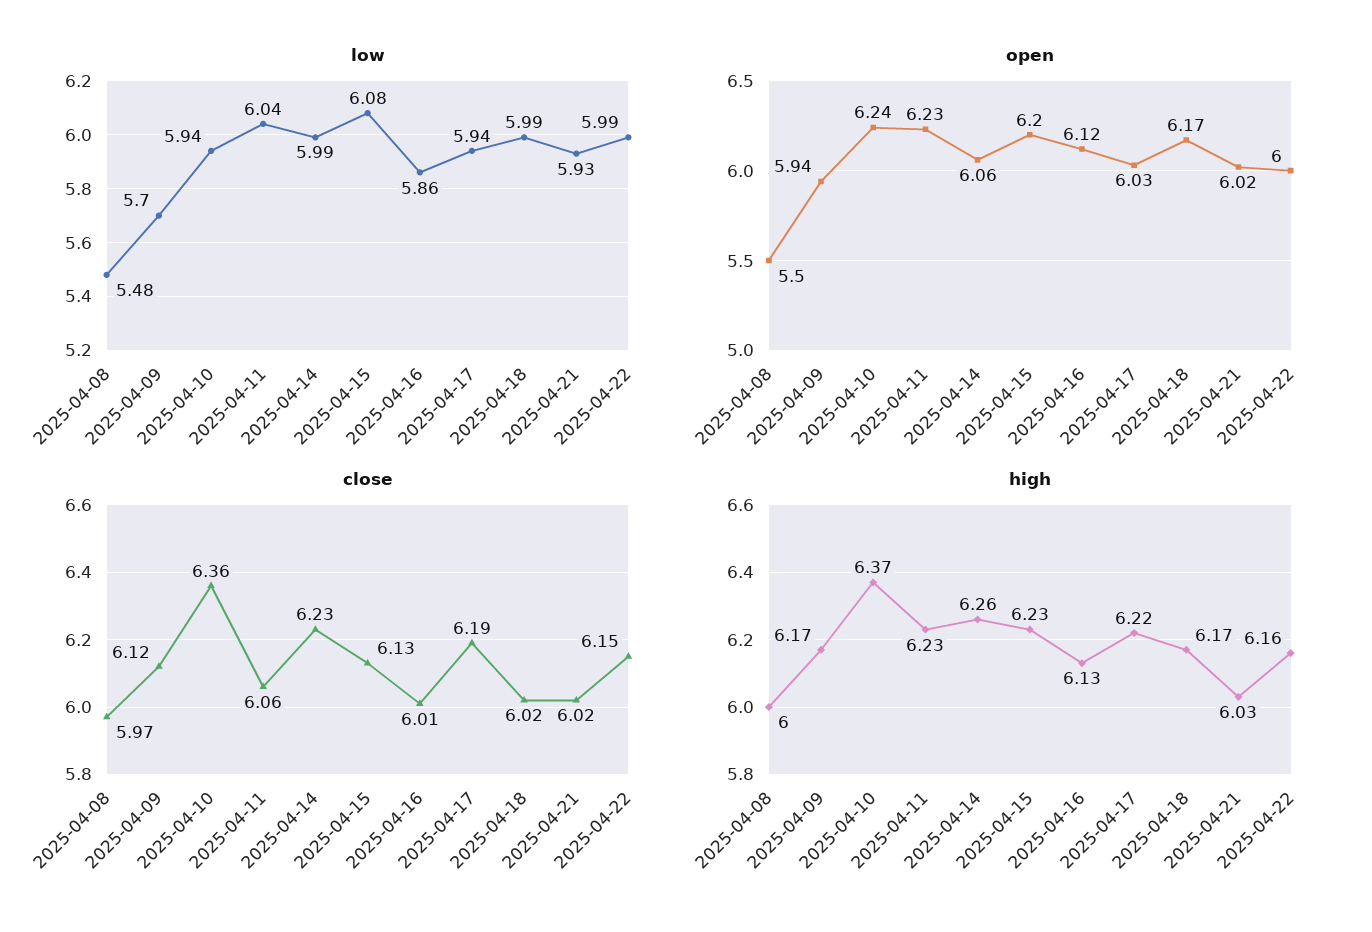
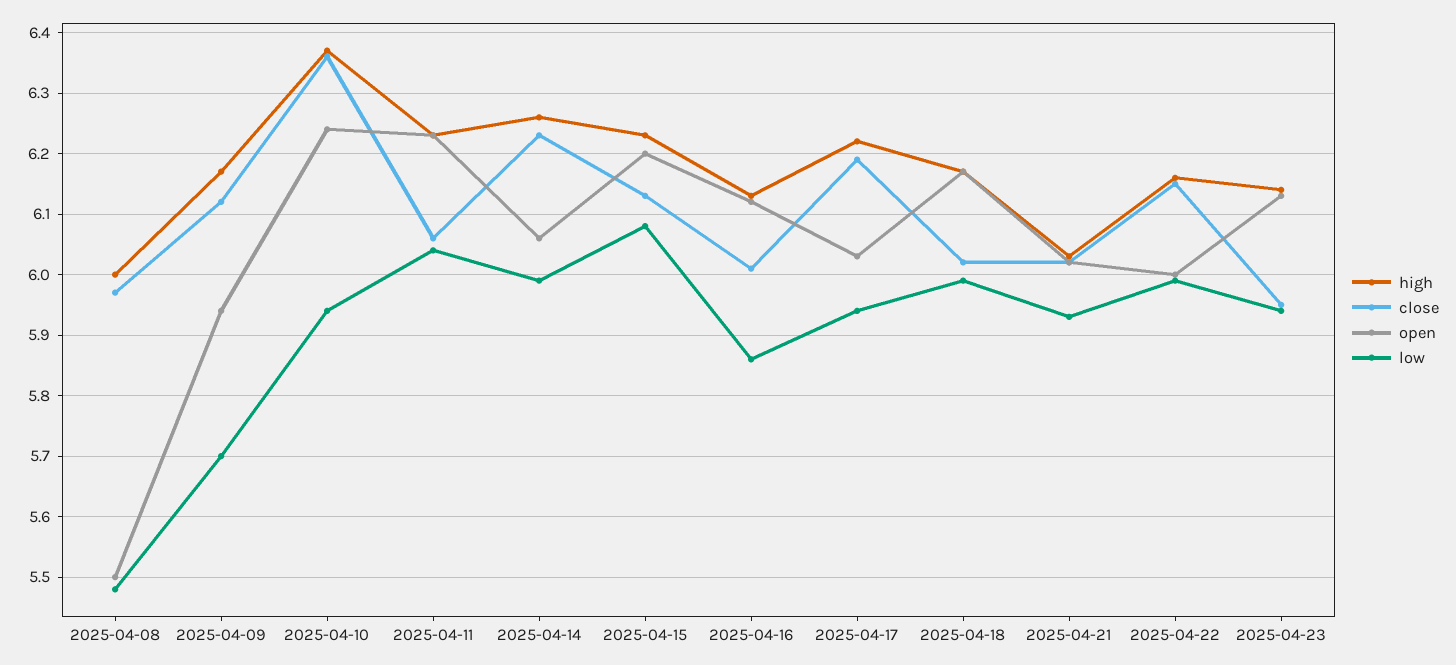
high, 2025-04-23: none -> 6.14
close, 2025-04-23: none -> 5.95
open, 2025-04-23: none -> 6.13
low, 2025-04-23: none -> 5.94

